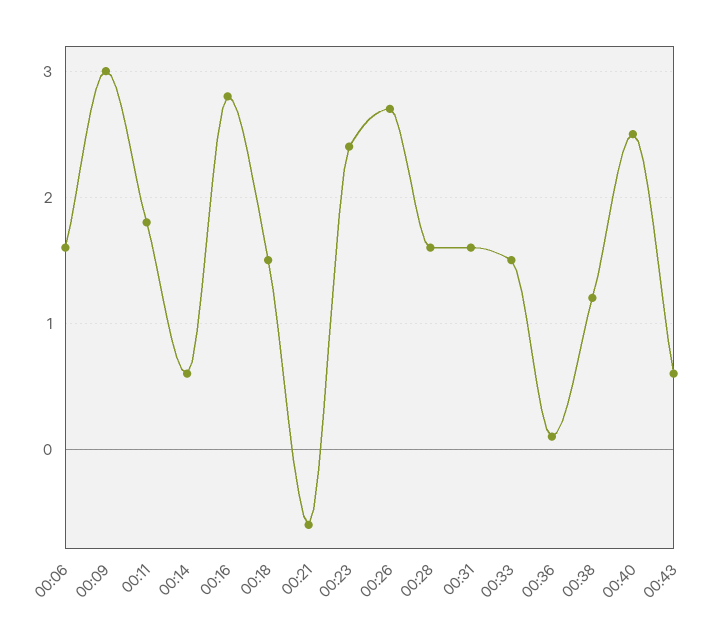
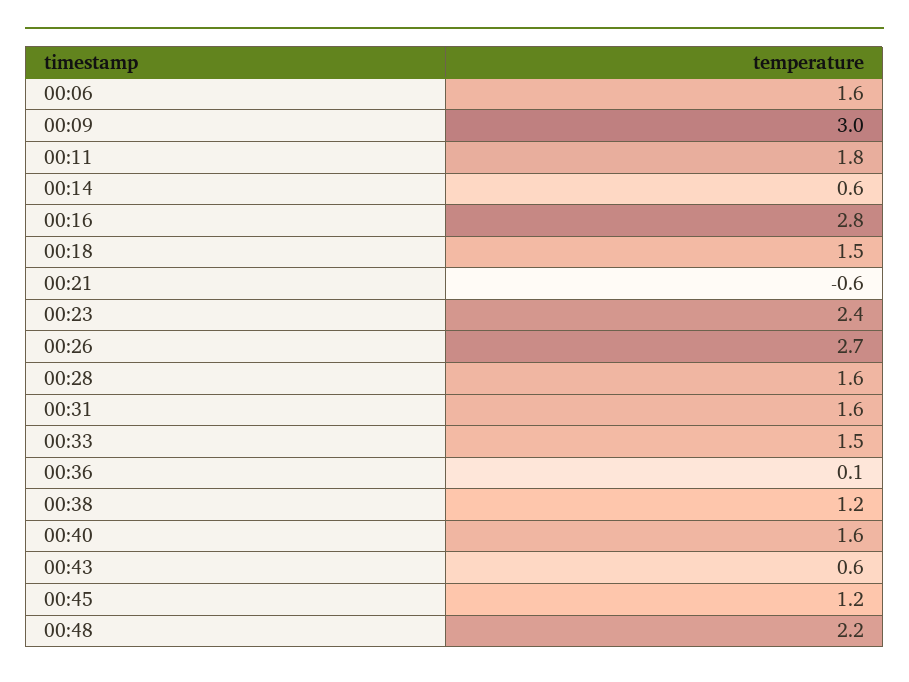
00:40: 2.5 -> 1.6
00:45: none -> 1.2
00:48: none -> 2.2

